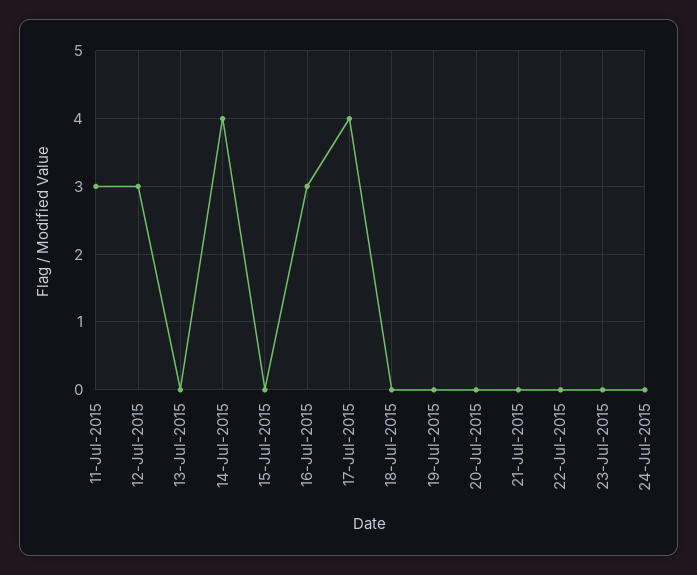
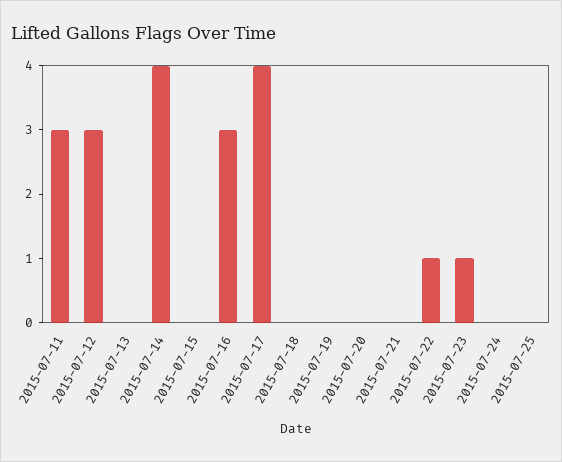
22-Jul-2015: 0 -> 1
23-Jul-2015: 0 -> 1
2015-07-25: none -> 0

